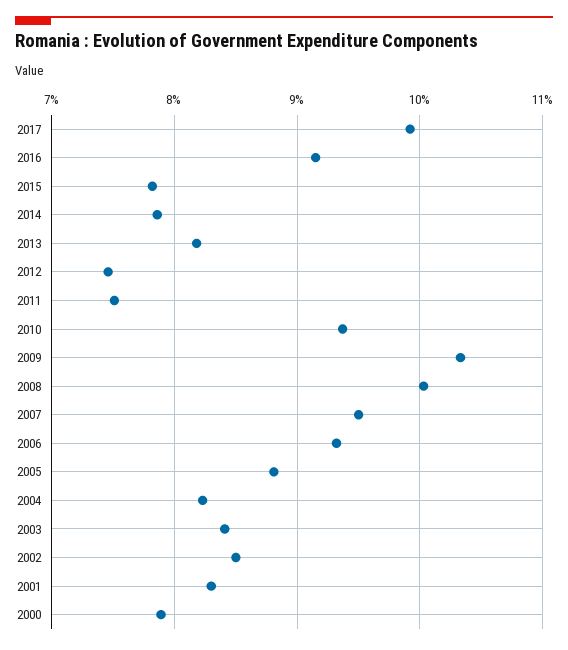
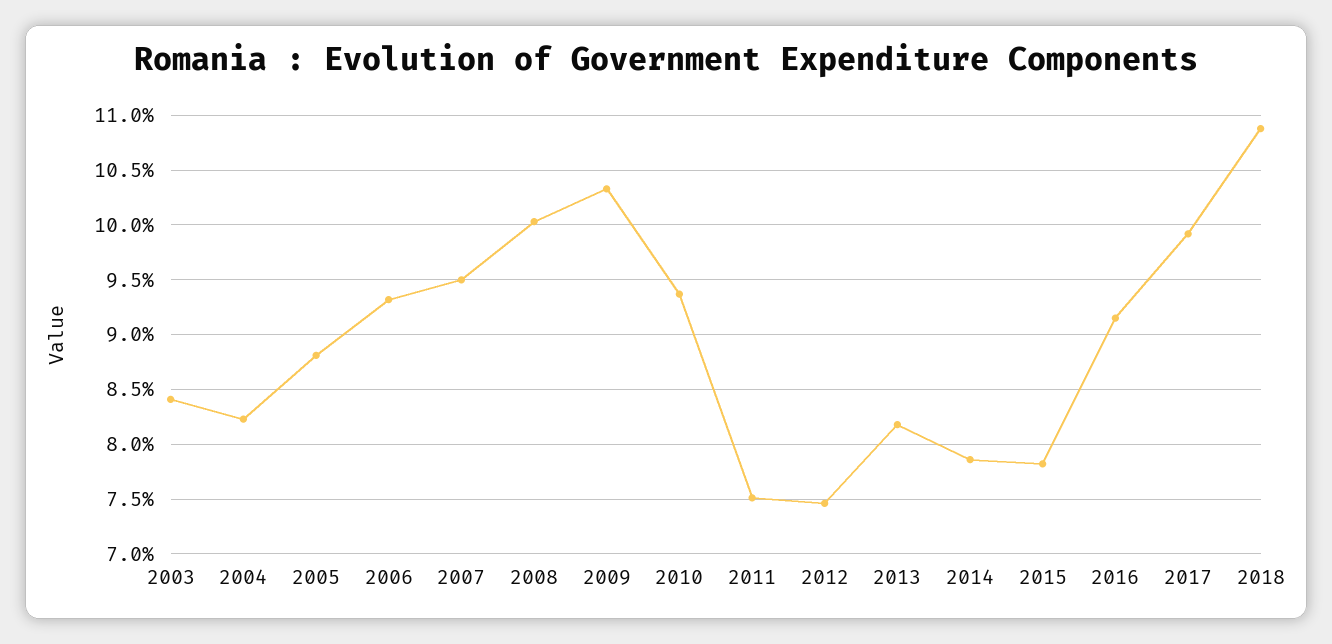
2002: 8.5 -> none
2001: 8.3 -> none
2000: 7.9 -> none
2018: none -> 10.9

